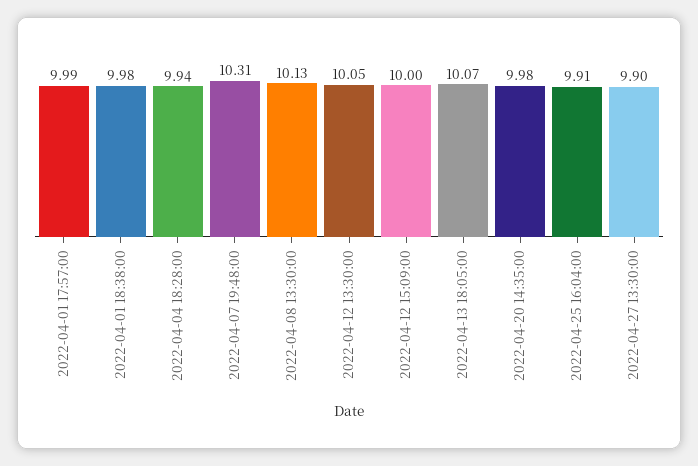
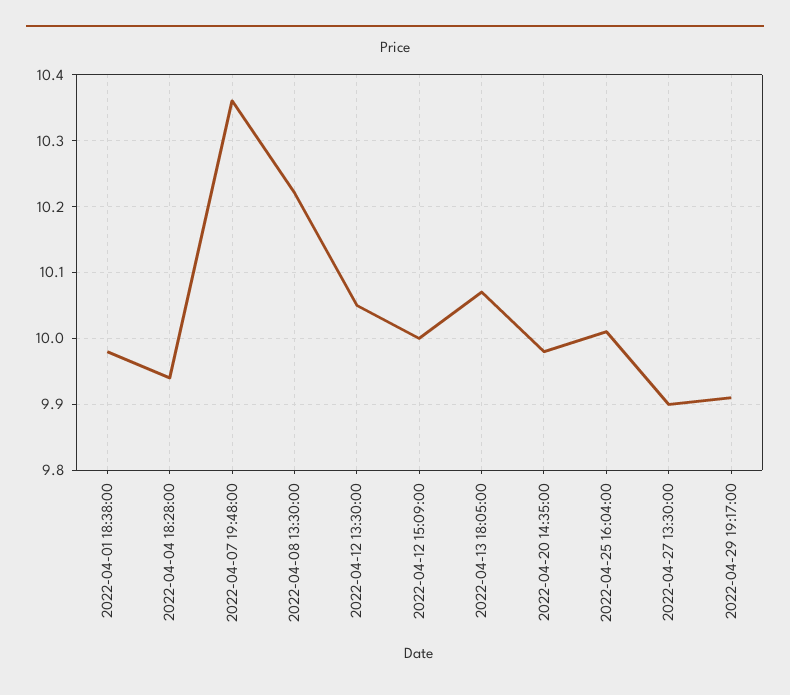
2022-04-01 17:57:00: 9.99 -> none
2022-04-07 19:48:00: 10.31 -> 10.36
2022-04-08 13:30:00: 10.13 -> 10.22
2022-04-25 16:04:00: 9.91 -> 10.01
2022-04-29 19:17:00: none -> 9.91

